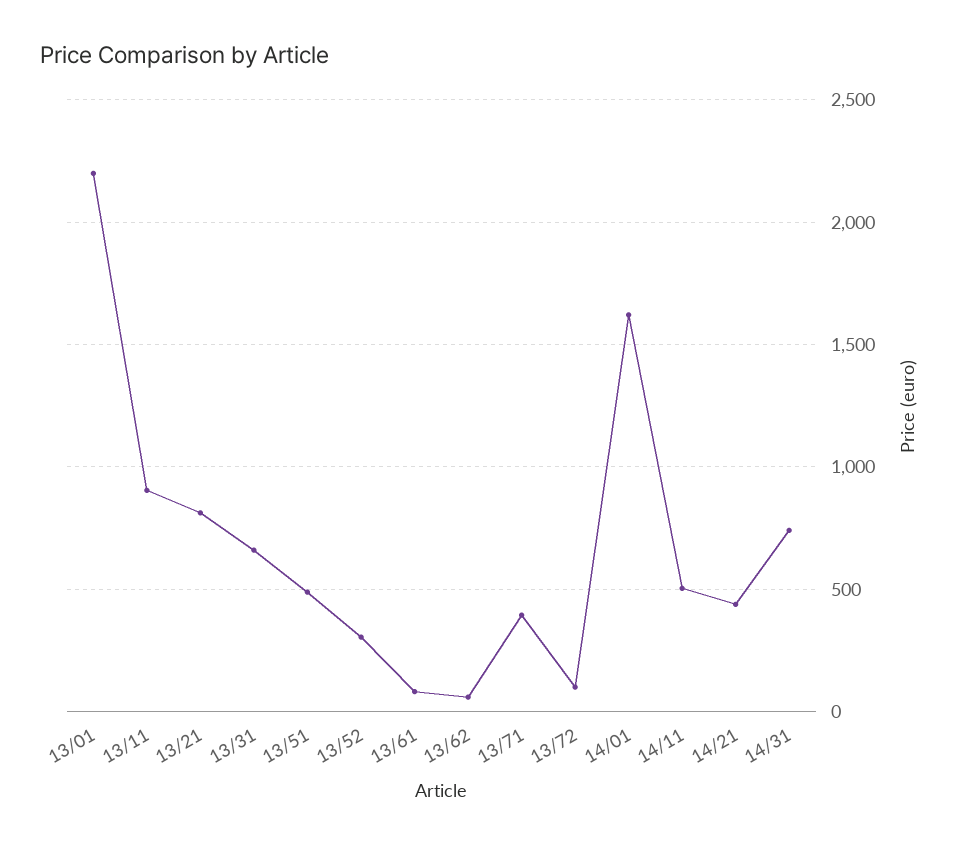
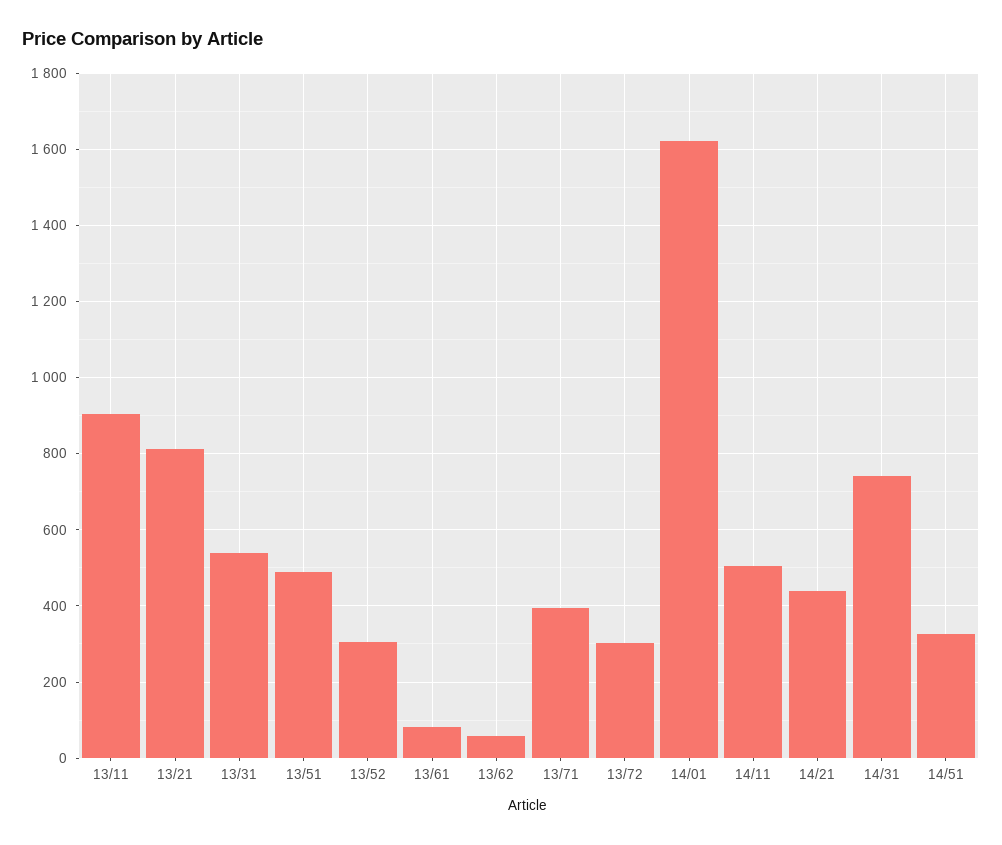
13/01: 2200 -> none
13/31: 650 -> 540
13/72: 100 -> 300
14/51: none -> 320

